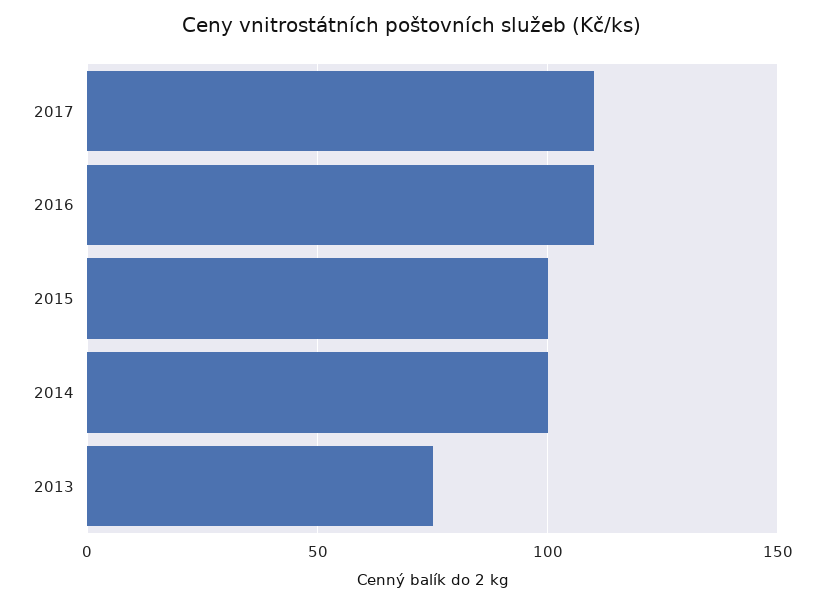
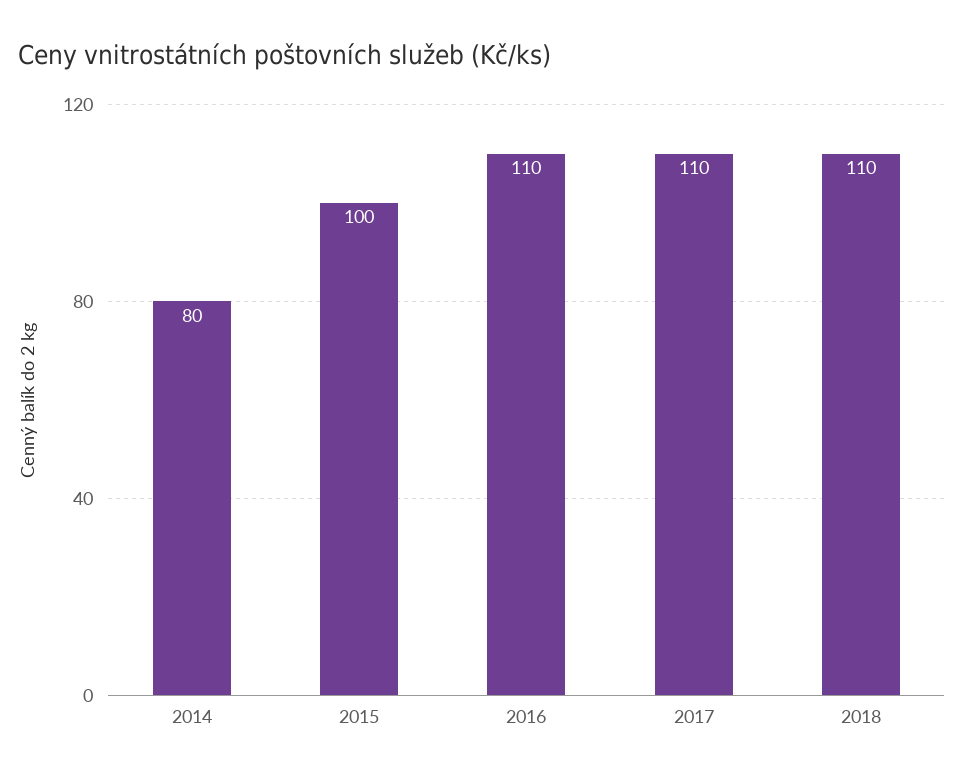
2014: 100 -> 80
2013: 75 -> none
2018: none -> 110

